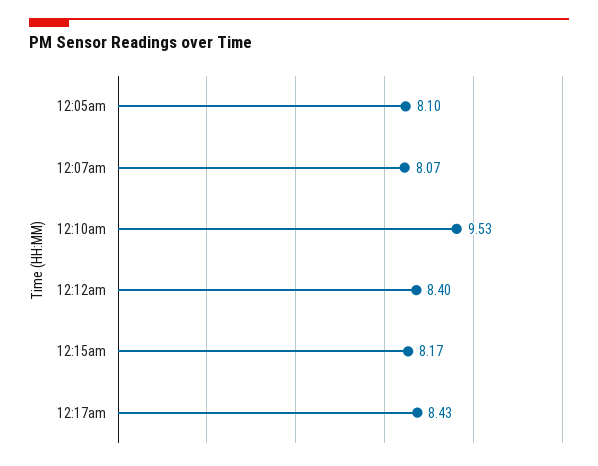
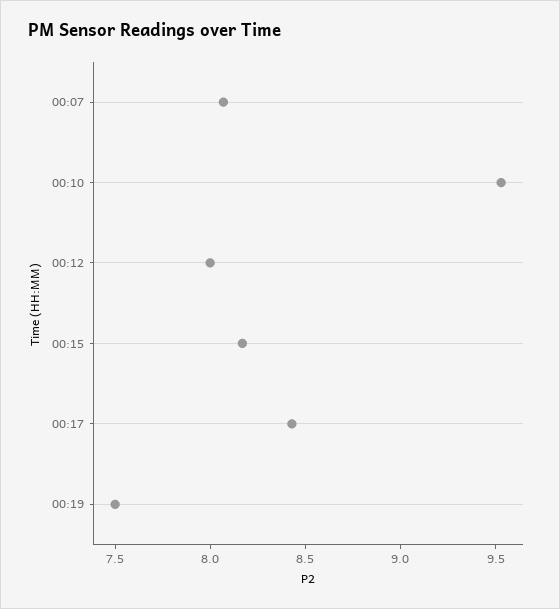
12:05am: 8.1 -> none
12:12am: 8.4 -> 8
00:19: none -> 7.5

